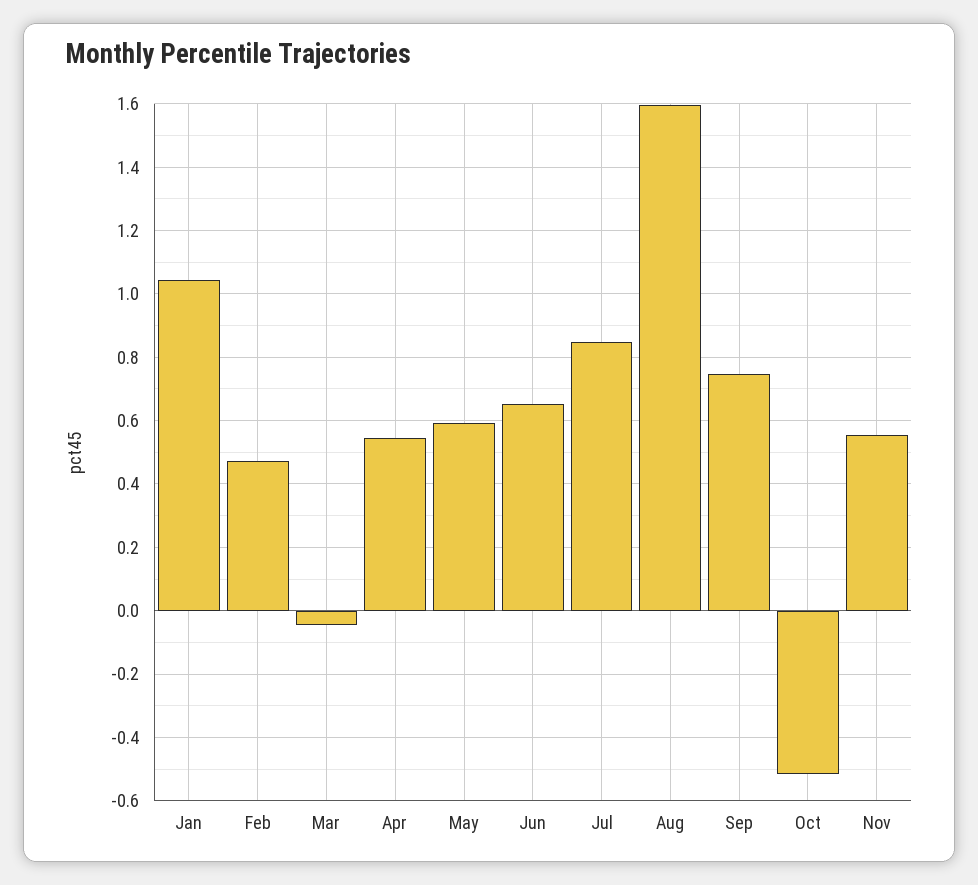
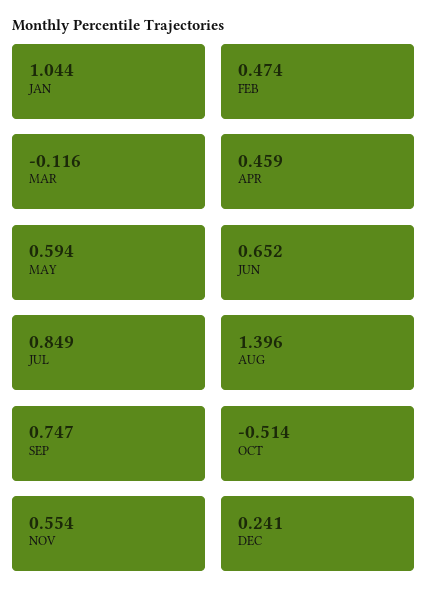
Mar: -0.04 -> -0.116
Apr: 0.54 -> 0.459
Aug: 1.6 -> 1.396
DEC: none -> 0.241

